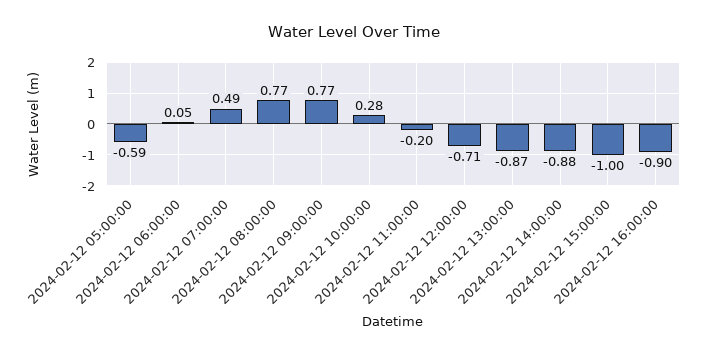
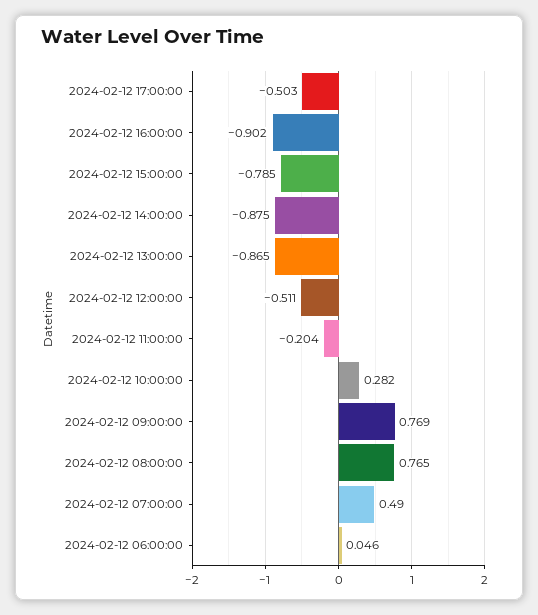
2024-02-12 05:00:00: -0.59 -> none
2024-02-12 12:00:00: -0.71 -> -0.511
2024-02-12 15:00:00: -1 -> -0.785
2024-02-12 17:00:00: none -> -0.503

